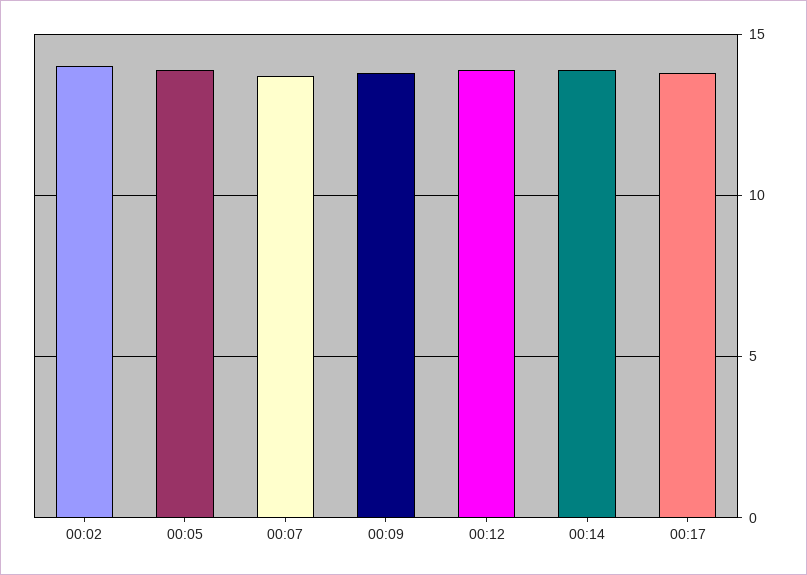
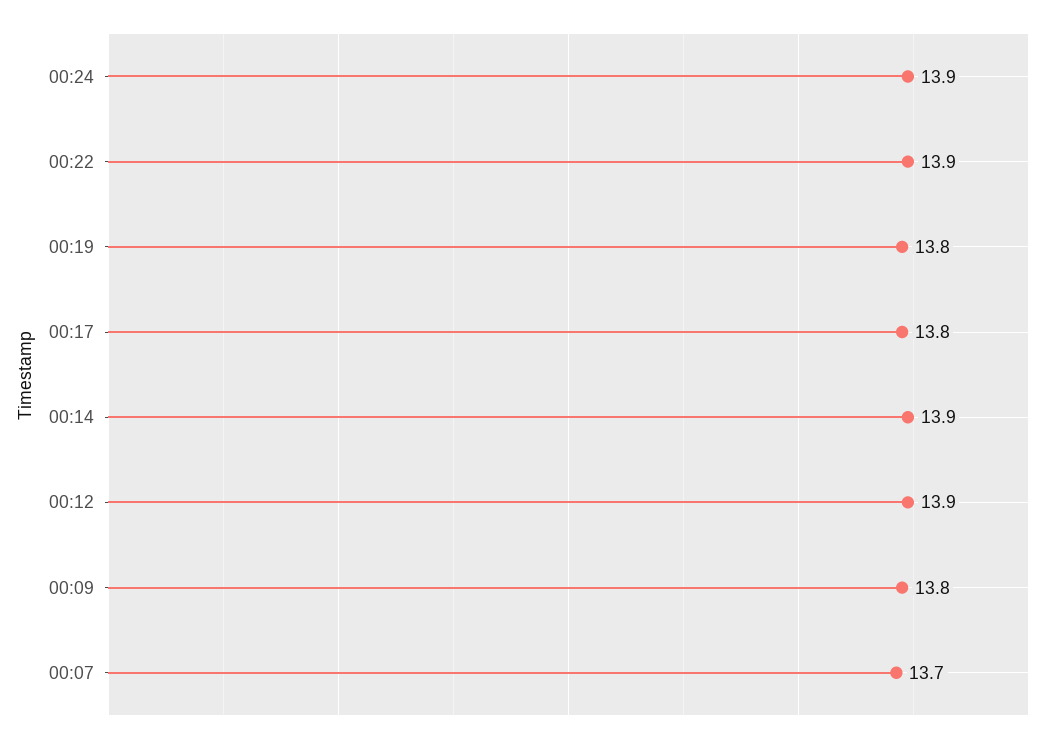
00:02: 14 -> none
00:05: 14 -> none
00:24: none -> 13.9
00:22: none -> 13.9
00:19: none -> 13.8

